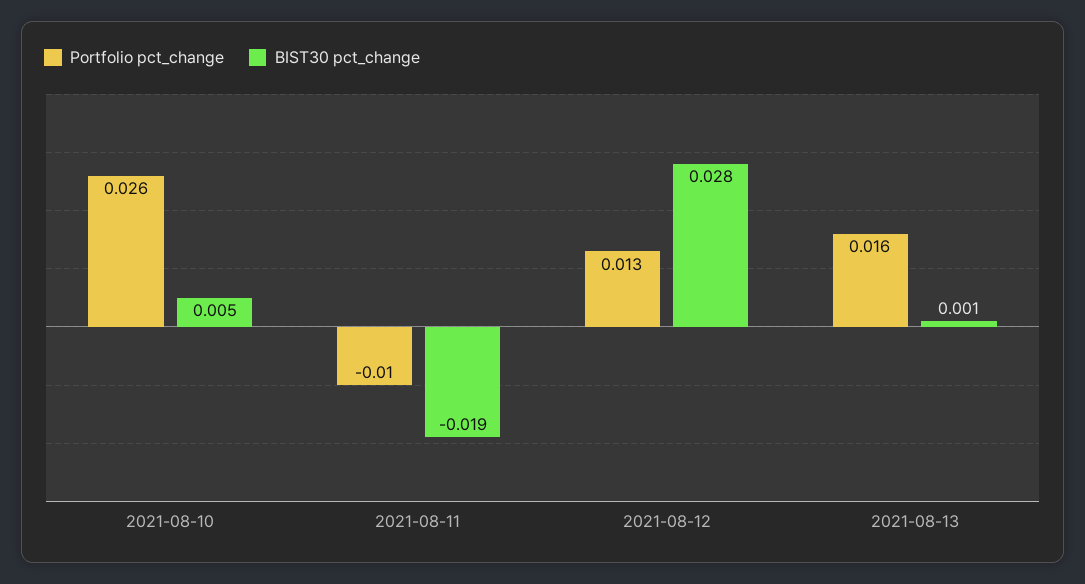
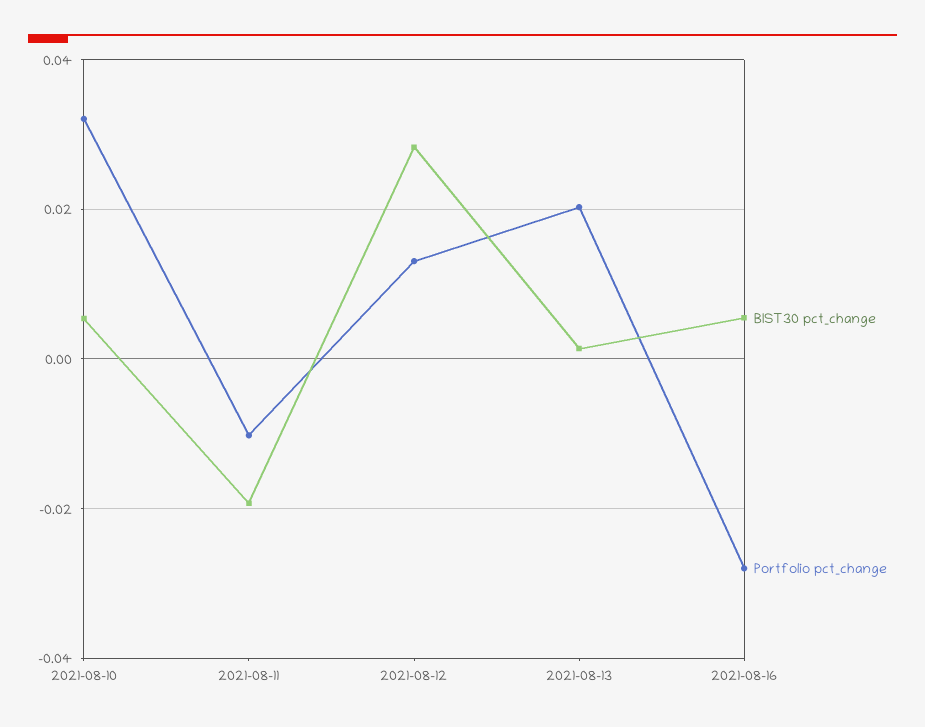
Portfolio pct_change, 2021-08-10: 0.026 -> 0.032
Portfolio pct_change, 2021-08-13: 0.016 -> 0.02
BIST30 pct_change, 2021-08-16: none -> 0.006
Portfolio pct_change, 2021-08-16: none -> -0.028

